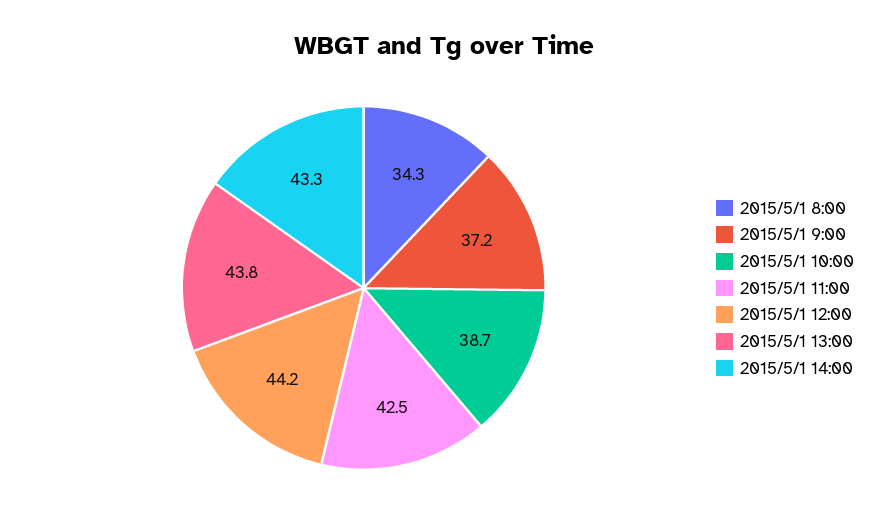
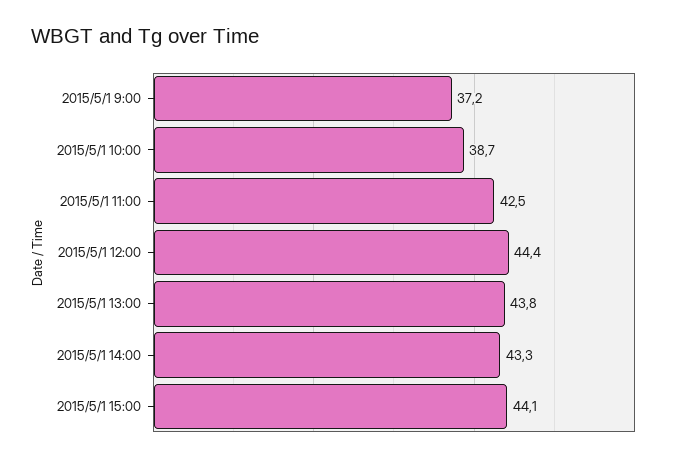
2015/5/1 8:00: 34.3 -> none
2015/5/1 12:00: 44.2 -> 44.4
2015/5/1 15:00: none -> 44.1

